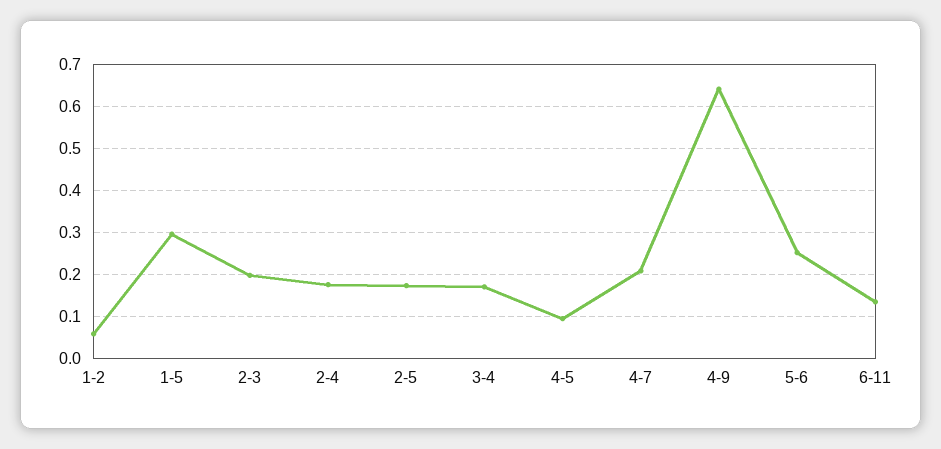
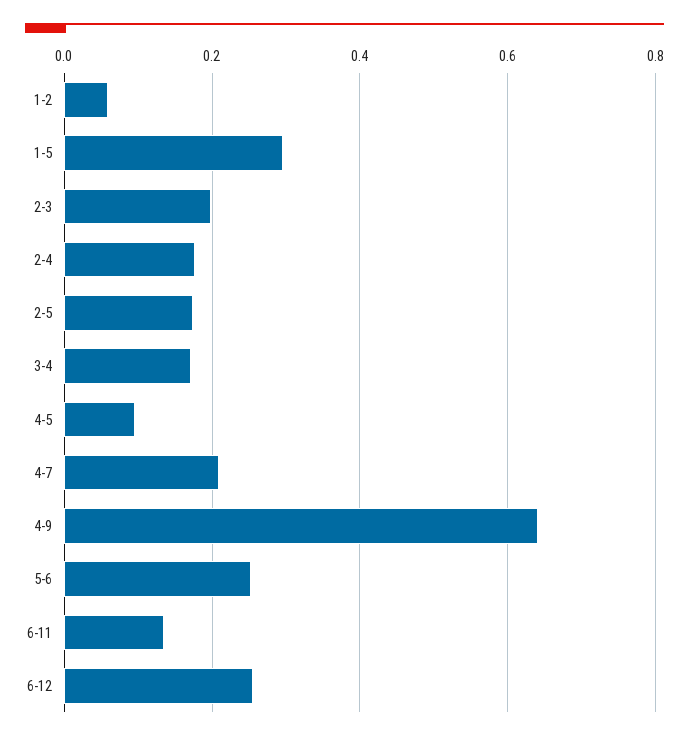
6-12: none -> 0.26

